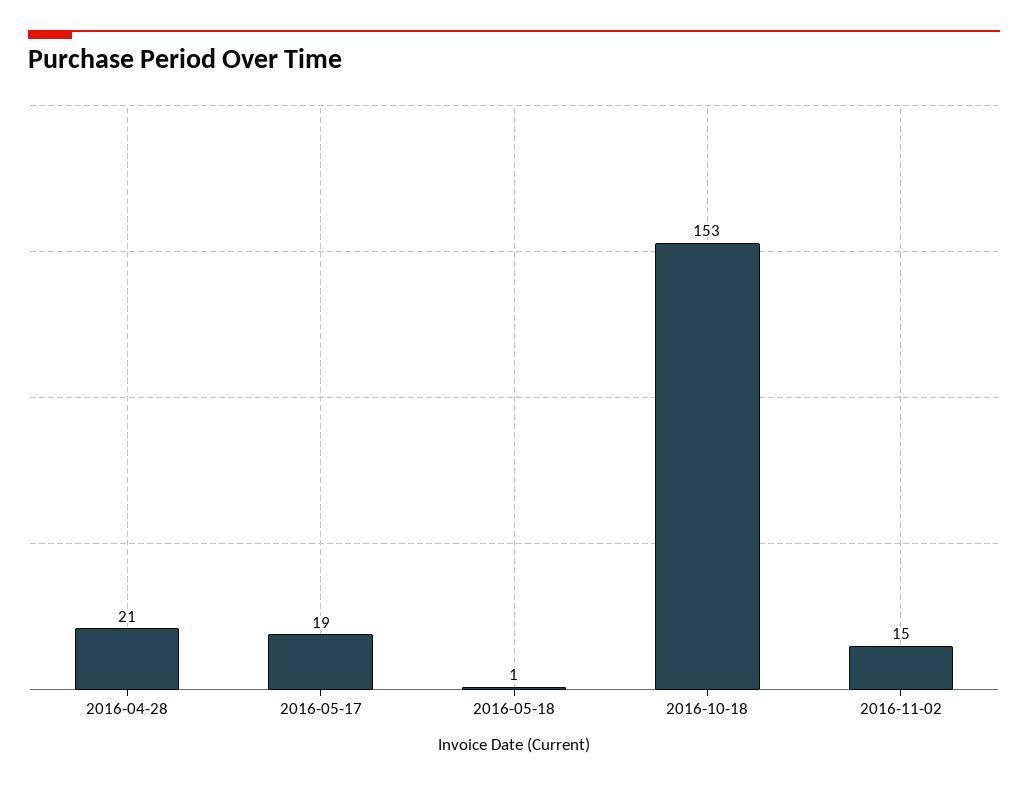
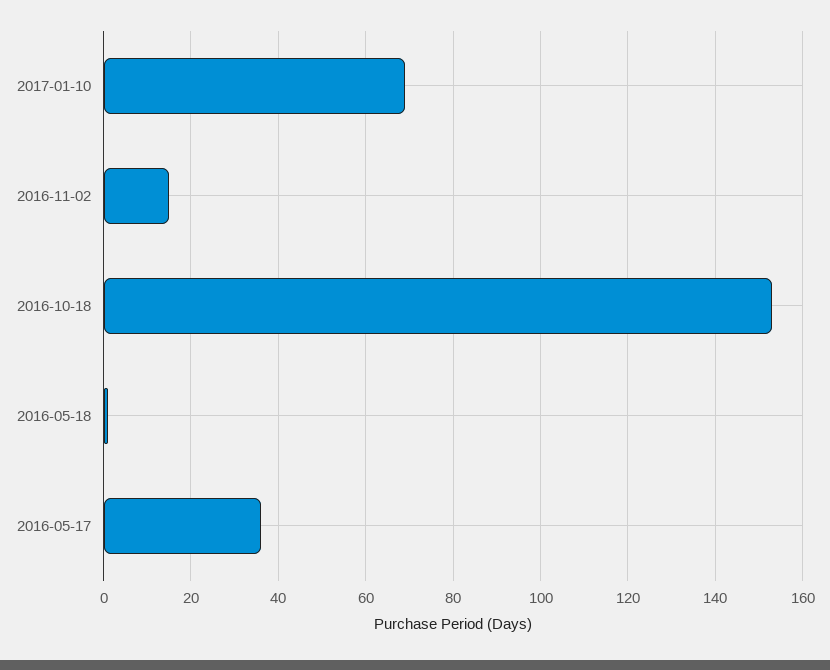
2016-04-28: 21 -> none
2016-05-17: 19 -> 35
2017-01-10: none -> 70

